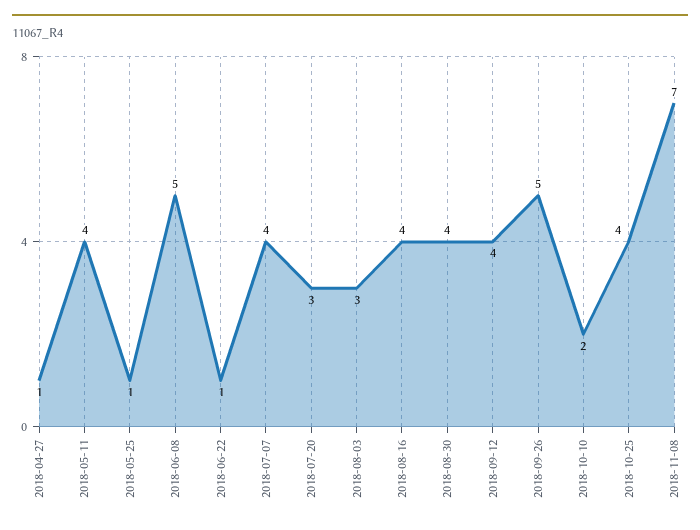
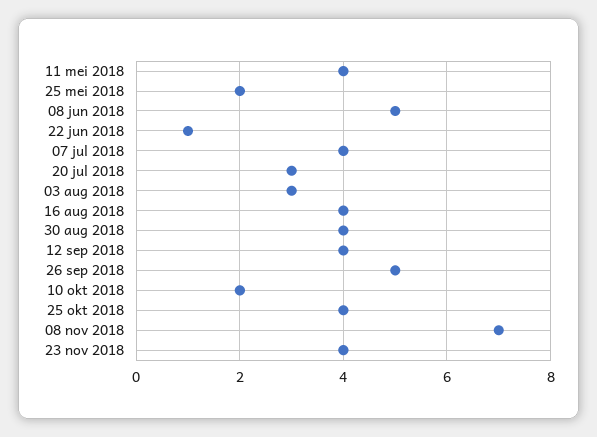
2018-04-27: 1 -> none
2018-05-25: 1 -> 2
23 nov 2018: none -> 4

